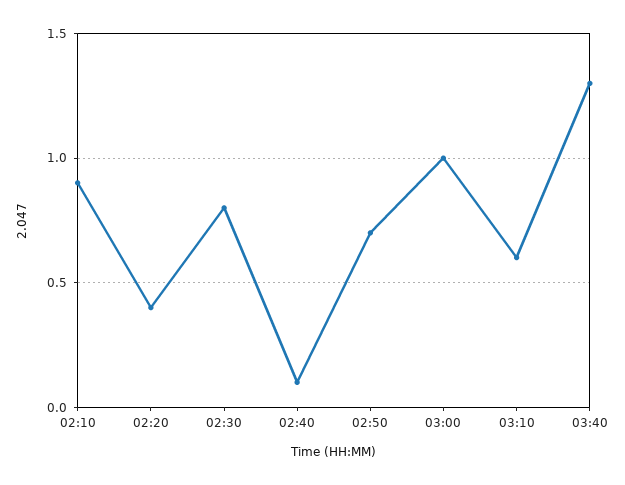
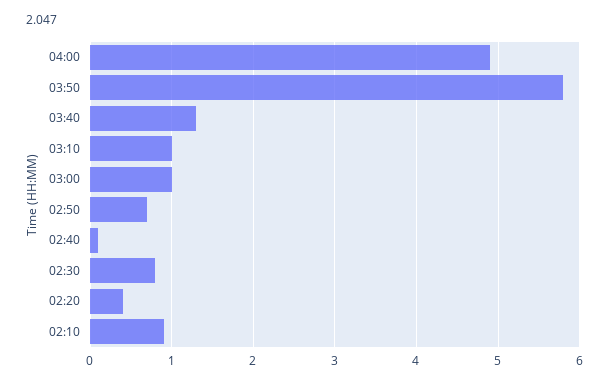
03:10: 0.6 -> 1
04:00: none -> 4.9
03:50: none -> 5.8

